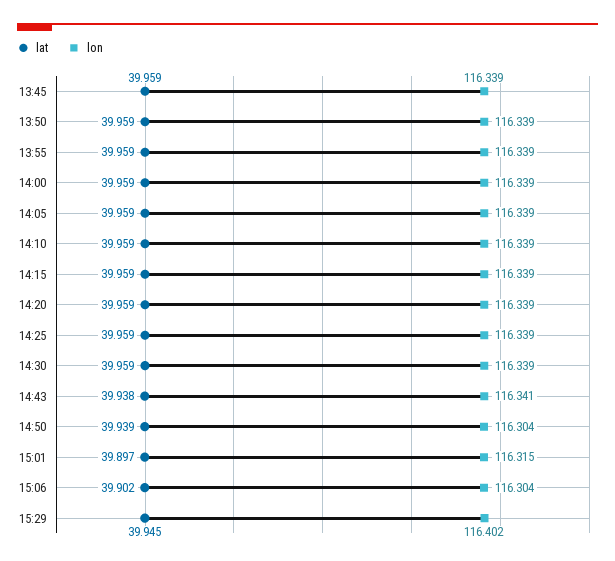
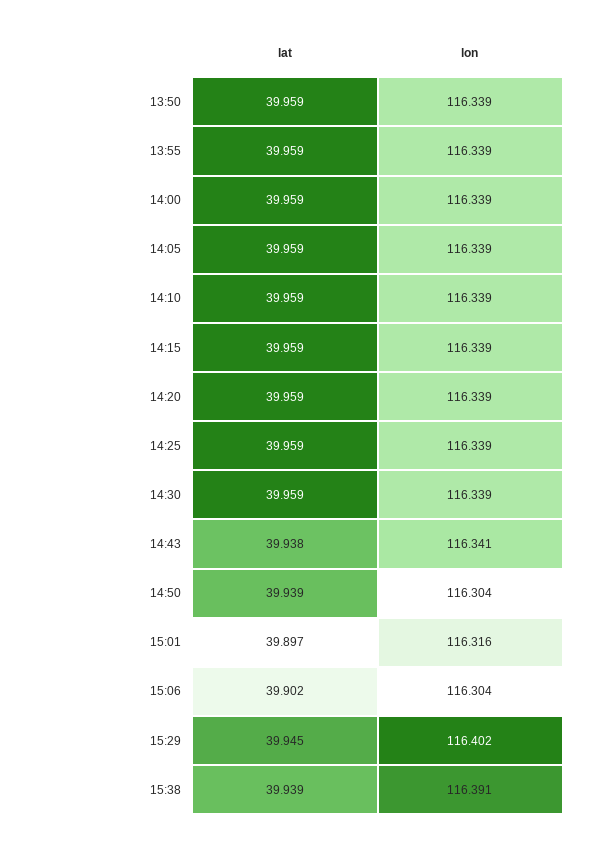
lat, 13:45: 39.959 -> none
lon, 13:45: 116.339 -> none
lon, 15:01: 116.315 -> 116.316
lat, 15:38: none -> 39.939
lon, 15:38: none -> 116.391

